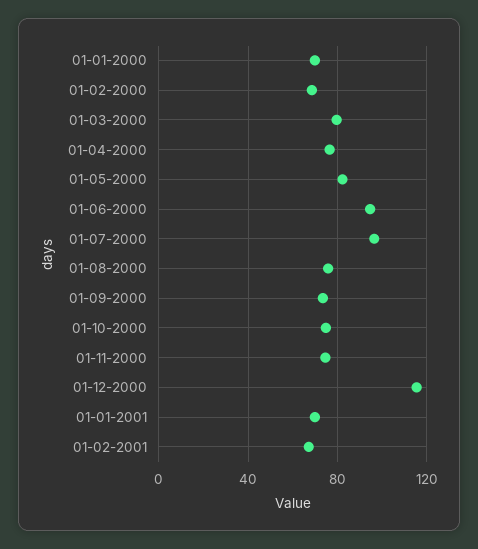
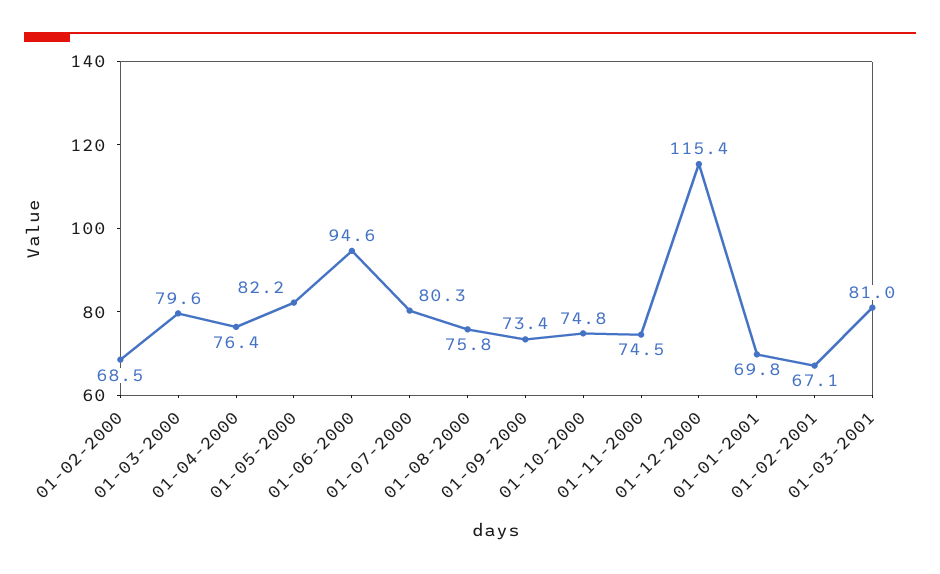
01-01-2000: 70 -> none
01-07-2000: 95 -> 80.3
01-03-2001: none -> 81

